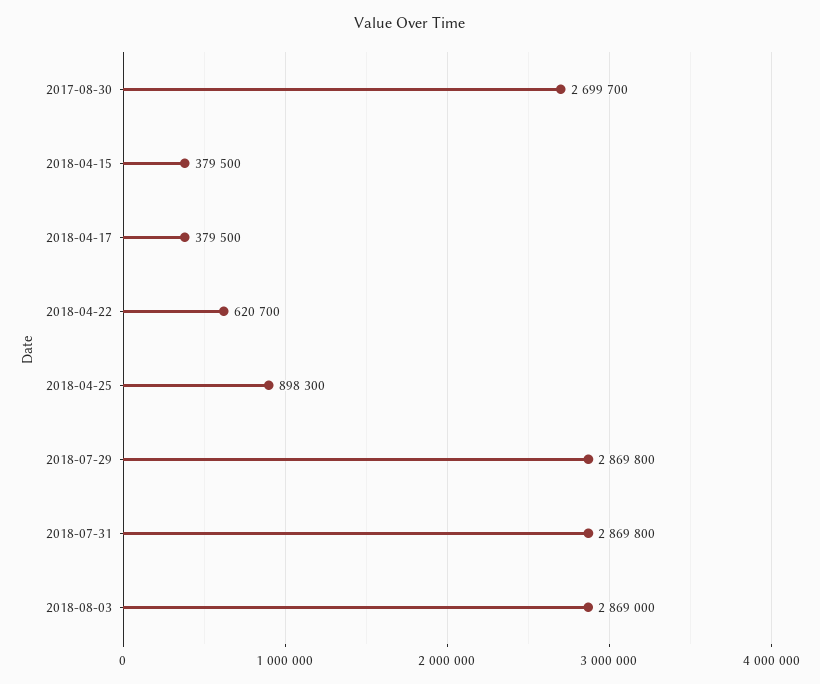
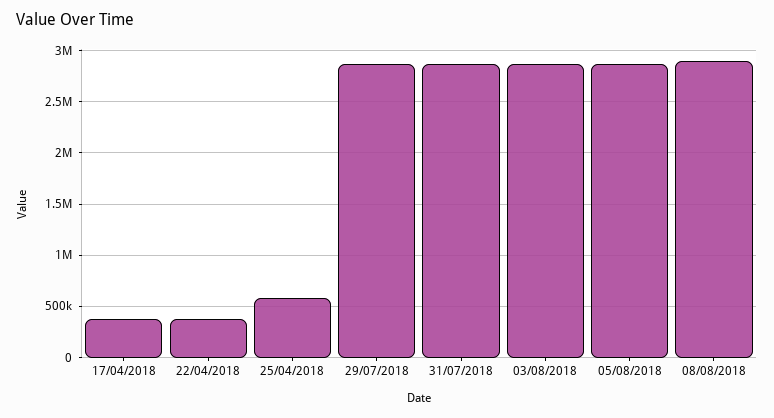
2017-08-30: 2699700 -> none
2018-04-15: 379500 -> none
2018-04-22: 620700 -> 400000
2018-04-25: 898300 -> 600000
05/08/2018: none -> 2900000
08/08/2018: none -> 2900000

